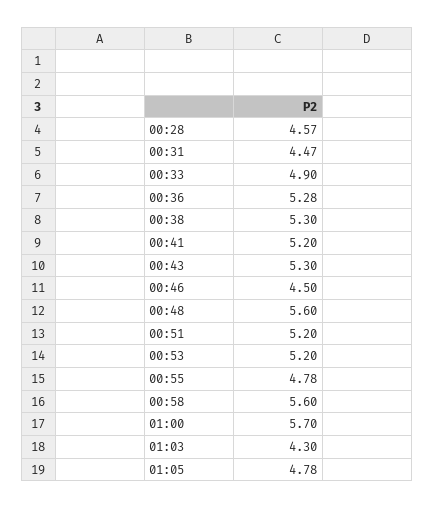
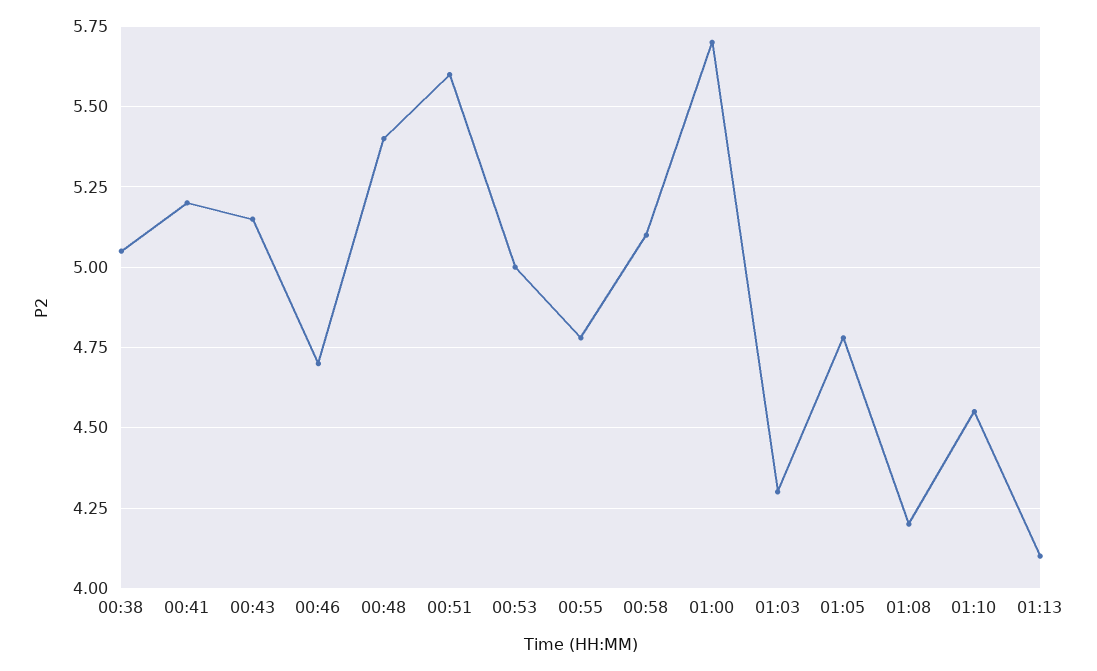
00:28: 4.57 -> none
00:31: 4.47 -> none
00:33: 4.9 -> none
00:36: 5.28 -> none
00:38: 5.3 -> 5.05
00:43: 5.3 -> 5.15
00:46: 4.5 -> 4.7
00:48: 5.6 -> 5.4
00:51: 5.2 -> 5.6
00:53: 5.2 -> 5
00:58: 5.6 -> 5.1
01:08: none -> 4.2
01:10: none -> 4.55
01:13: none -> 4.1

